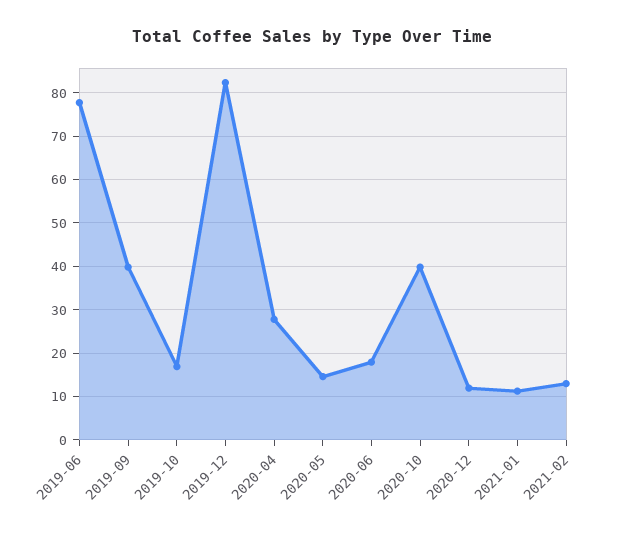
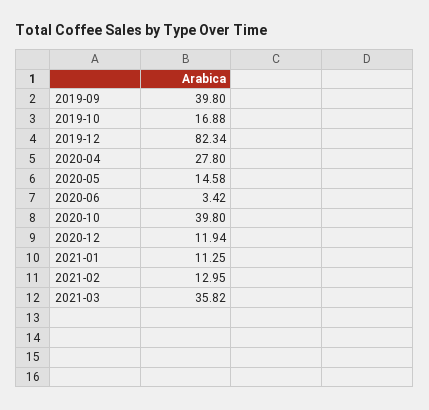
2019-06: 78 -> none
2020-06: 18 -> 3.42
2021-03: none -> 35.82

